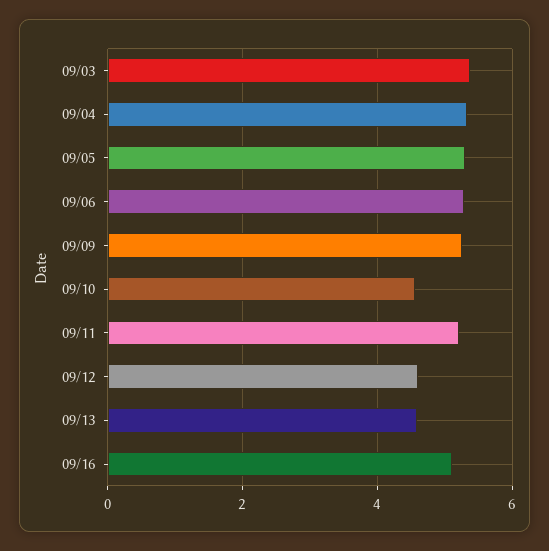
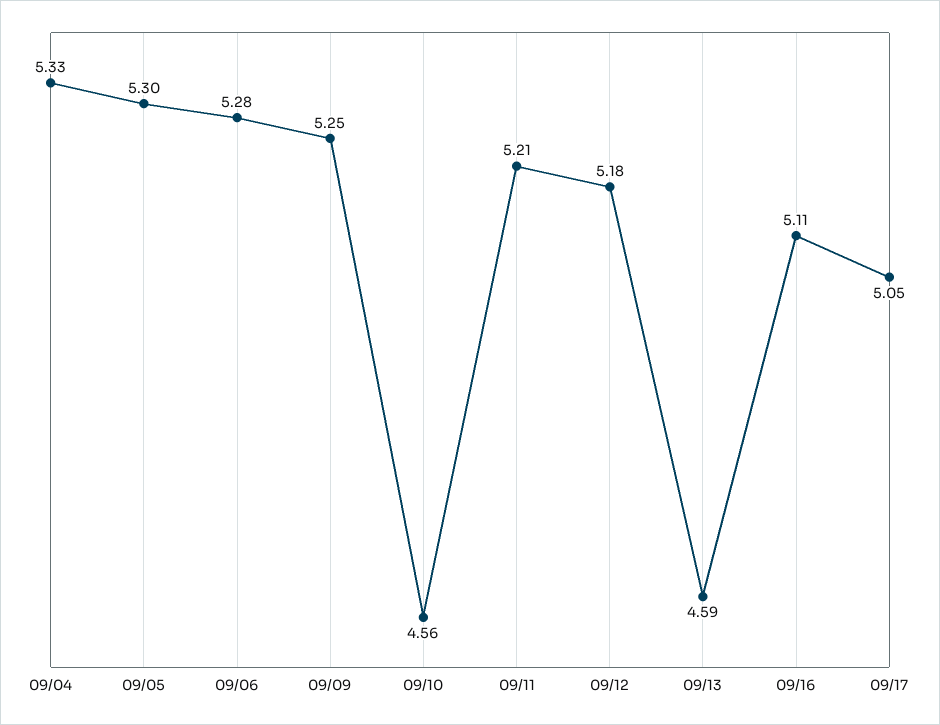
09/03: 5.4 -> none
09/12: 4.6 -> 5.18
09/17: none -> 5.05

